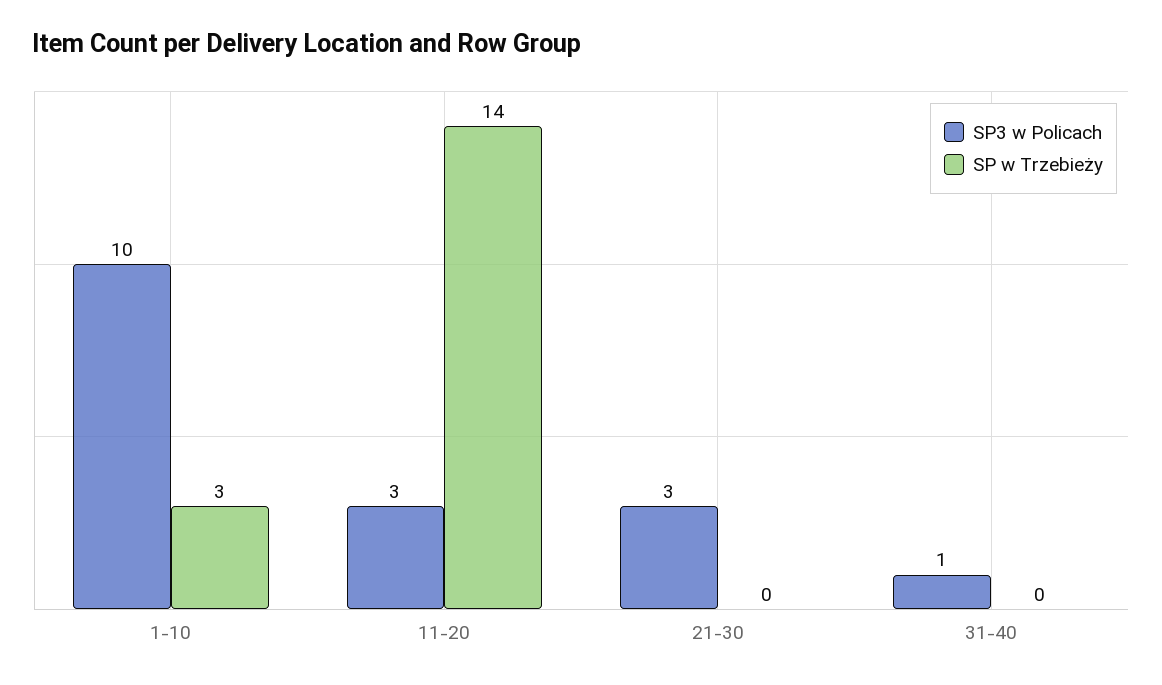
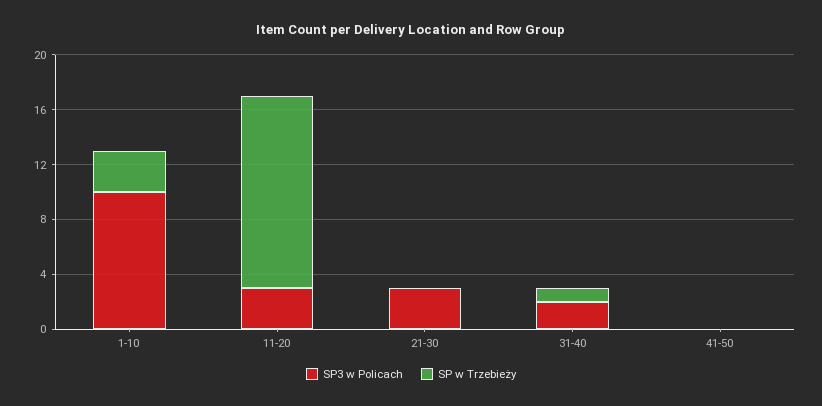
SP3 w Policach, 31-40: 1 -> 2
SP w Trzebieży, 31-40: 0 -> 1
SP3 w Policach, 41-50: none -> 0
SP w Trzebieży, 41-50: none -> 0

